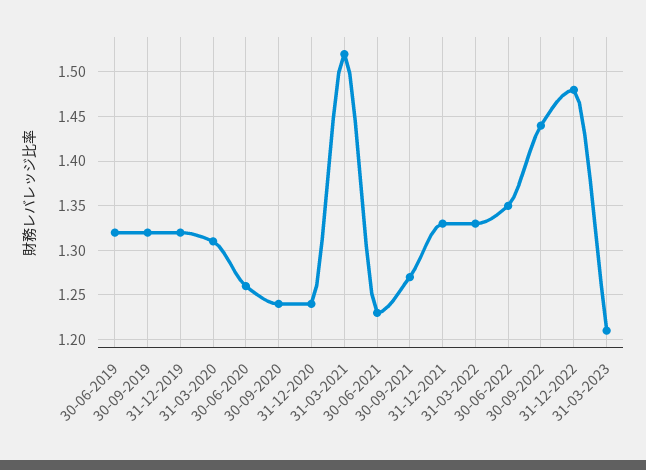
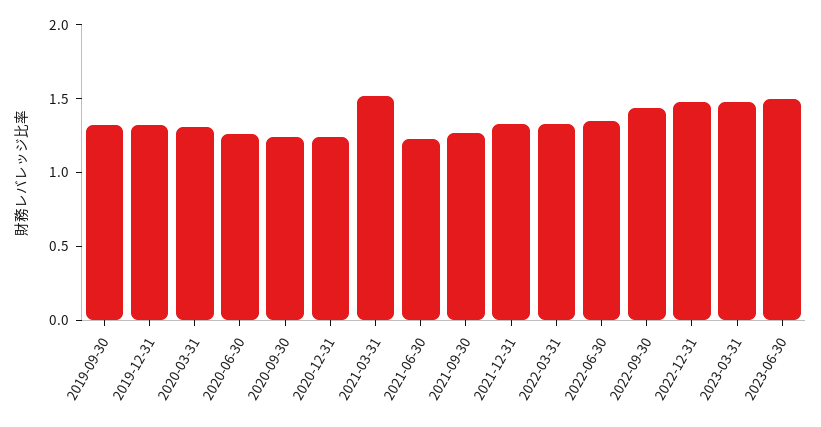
30-06-2019: 1.32 -> none
31-03-2023: 1.21 -> 1.5
2023-06-30: none -> 1.5

